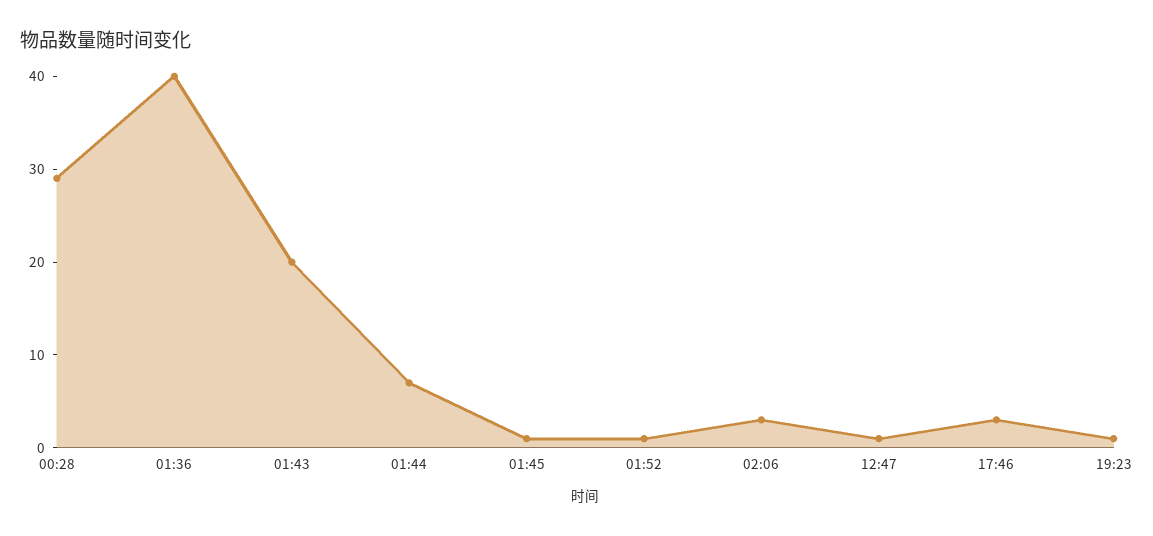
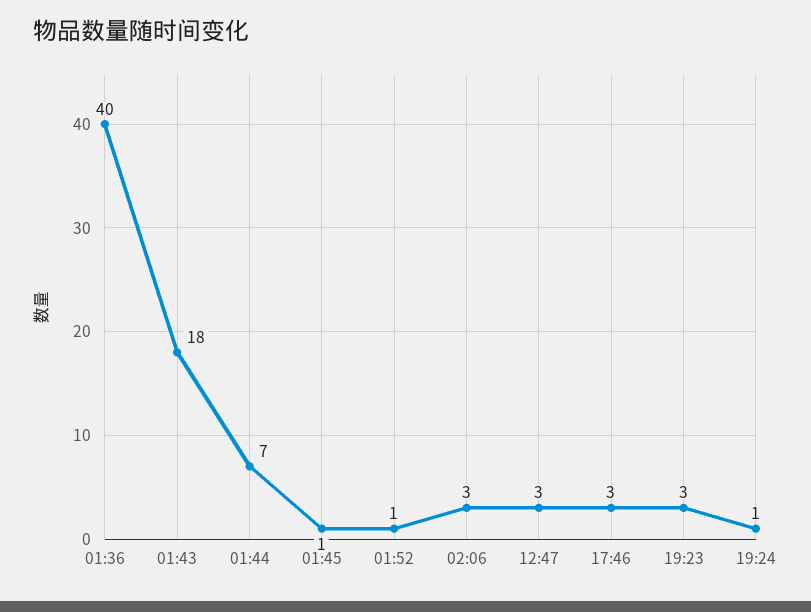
00:28: 29 -> none
01:43: 20 -> 18
12:47: 1 -> 3
19:23: 1 -> 3
19:24: none -> 1

